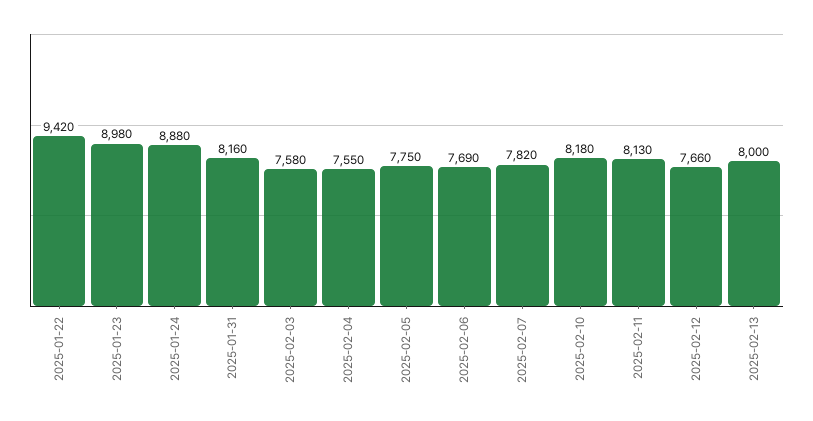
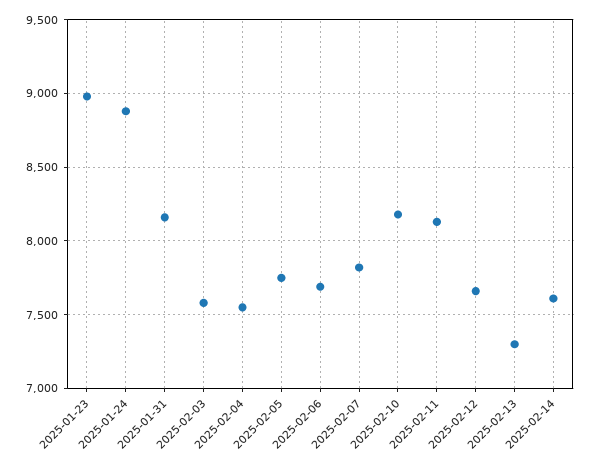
2025-01-22: 9420 -> none
2025-02-13: 8000 -> 7300
2025-02-14: none -> 7600

